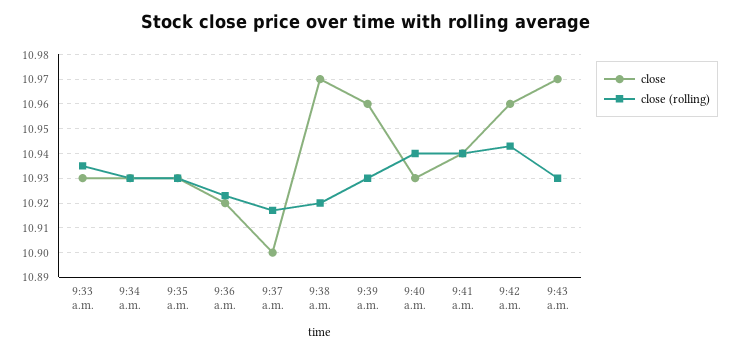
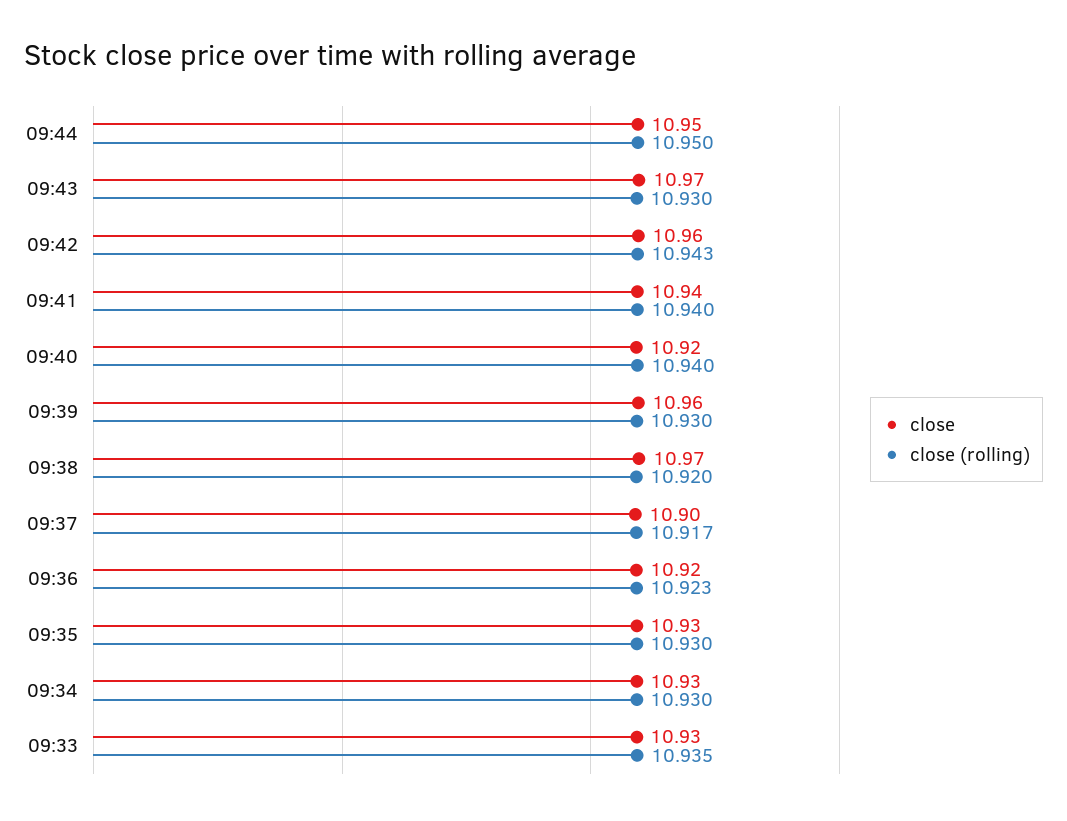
close, 9:40 a.m.: 10.93 -> 10.92
close, 09:44: none -> 10.95
close (rolling), 09:44: none -> 10.95

